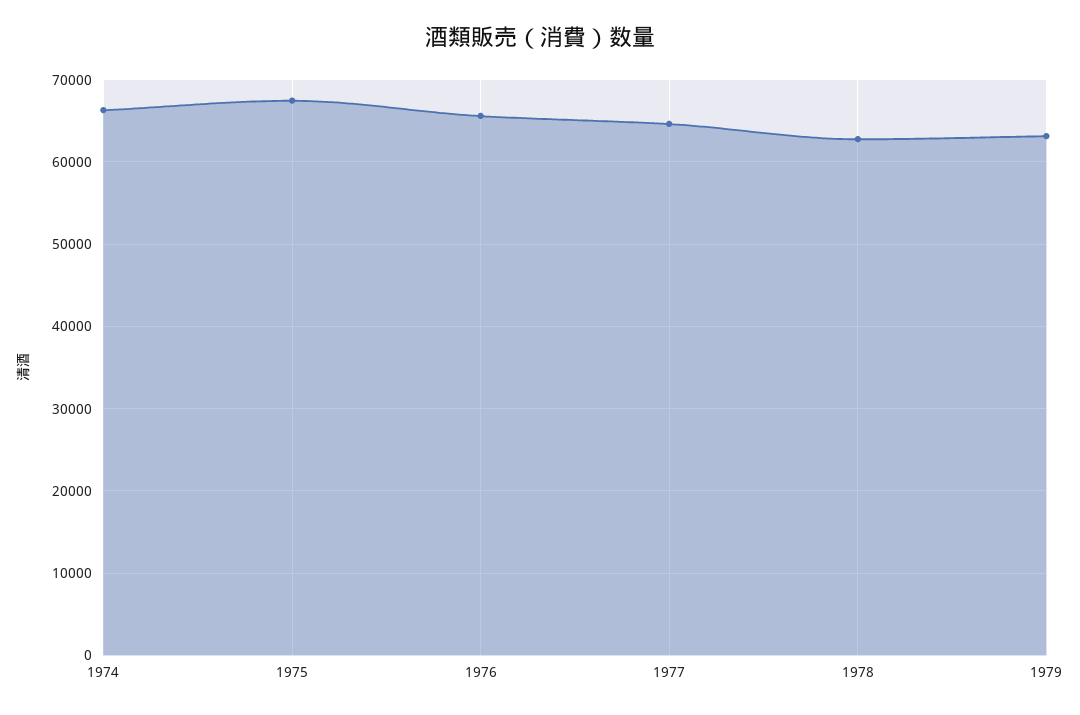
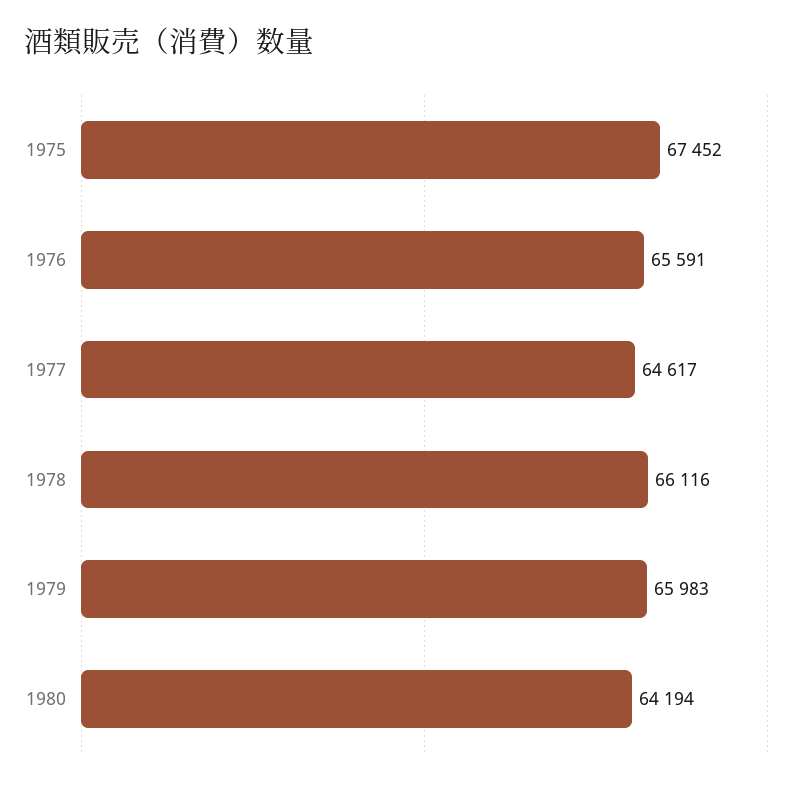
1974: 66000 -> none
1978: 63000 -> 66116
1979: 63000 -> 65983
1980: none -> 64194

